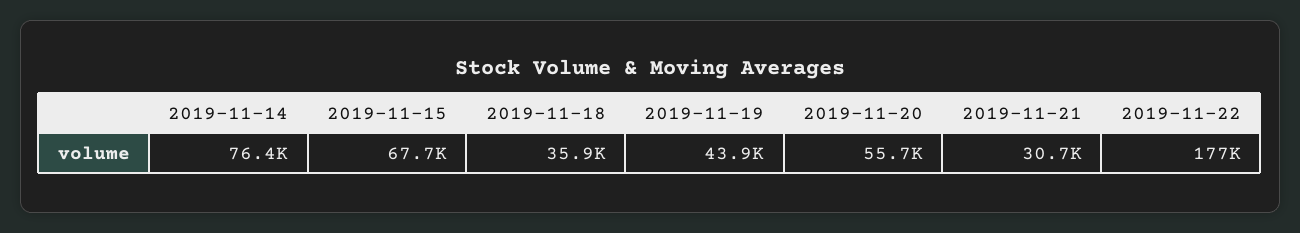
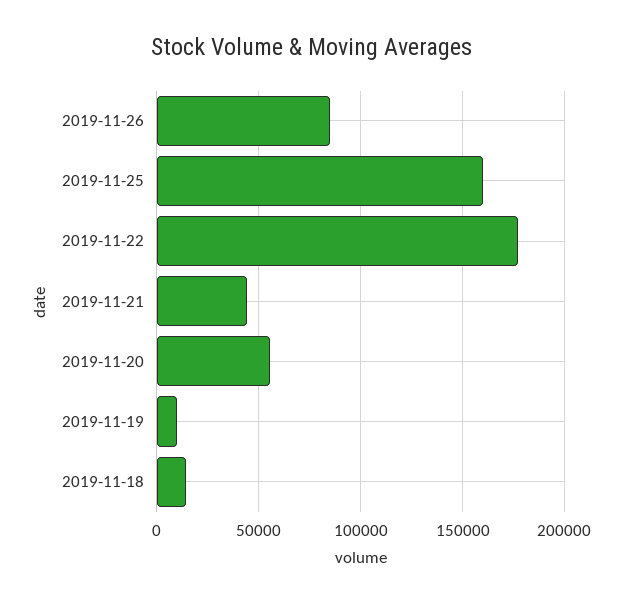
2019-11-14: 76400 -> none
2019-11-15: 67700 -> none
2019-11-18: 35900 -> 15000
2019-11-19: 43900 -> 10000
2019-11-21: 30700 -> 45000
2019-11-26: none -> 85000
2019-11-25: none -> 160000

